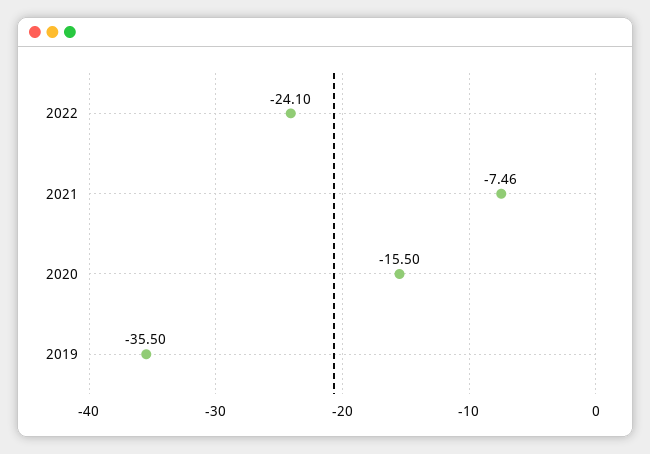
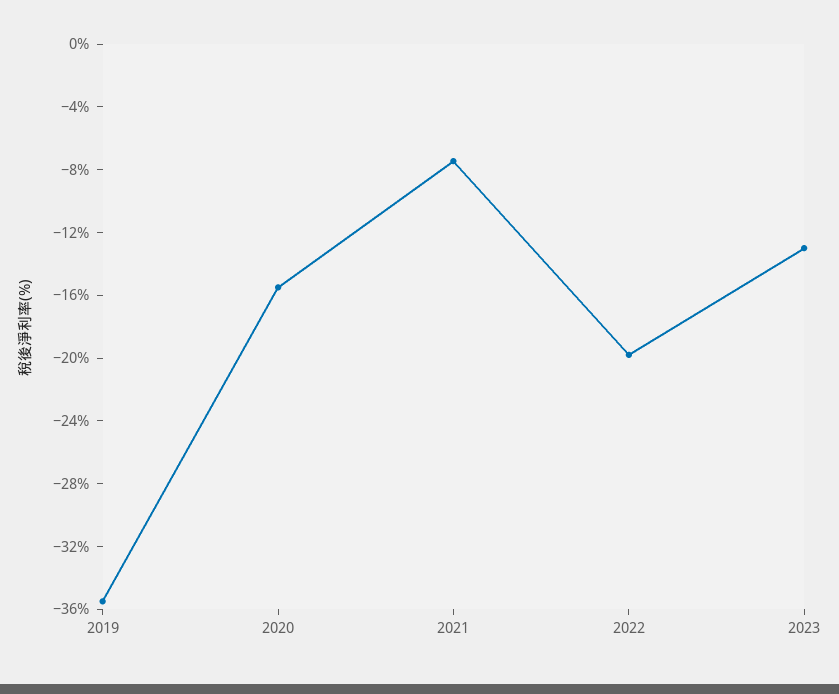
2022: -24.1 -> -20
2023: none -> -13

